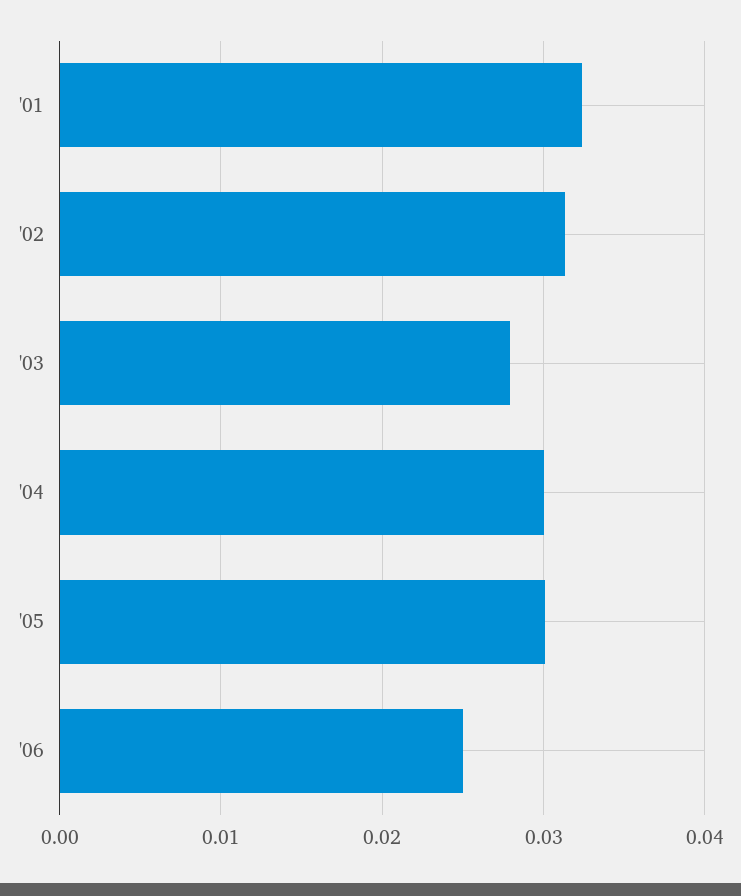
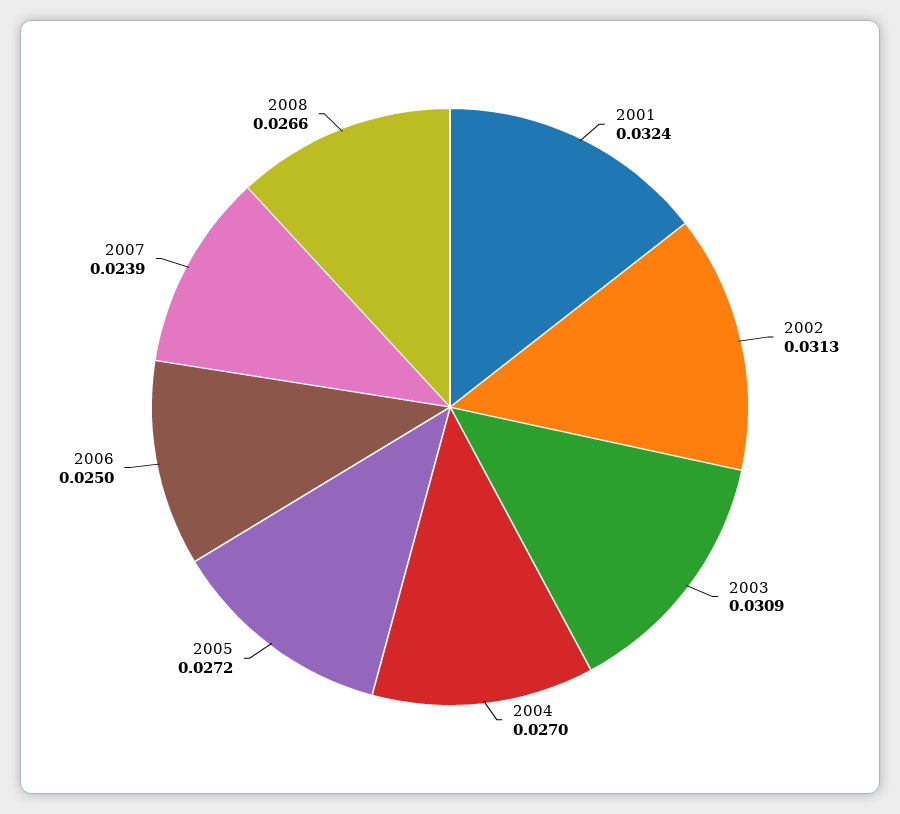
'03: 0.028 -> 0.0309
'04: 0.03 -> 0.027
'05: 0.03 -> 0.0272
2007: none -> 0.0239
2008: none -> 0.0266

